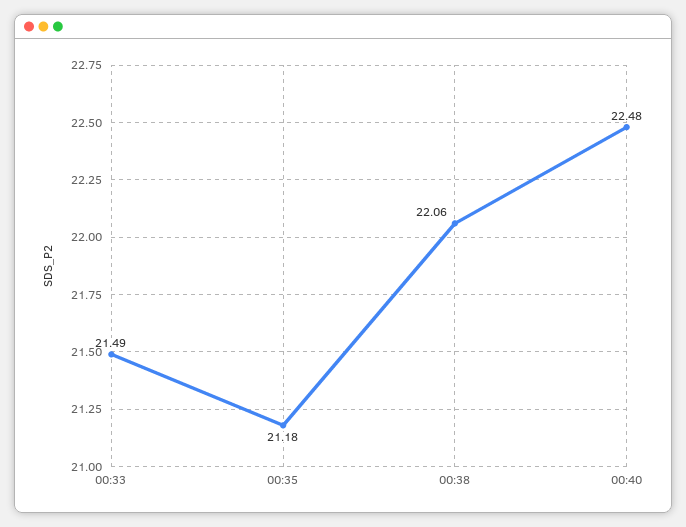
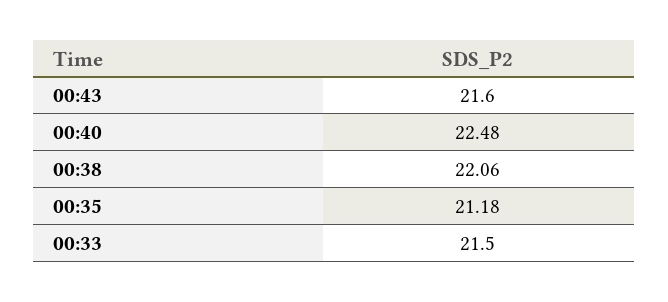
00:33: 21.49 -> 21.5
00:43: none -> 21.6

